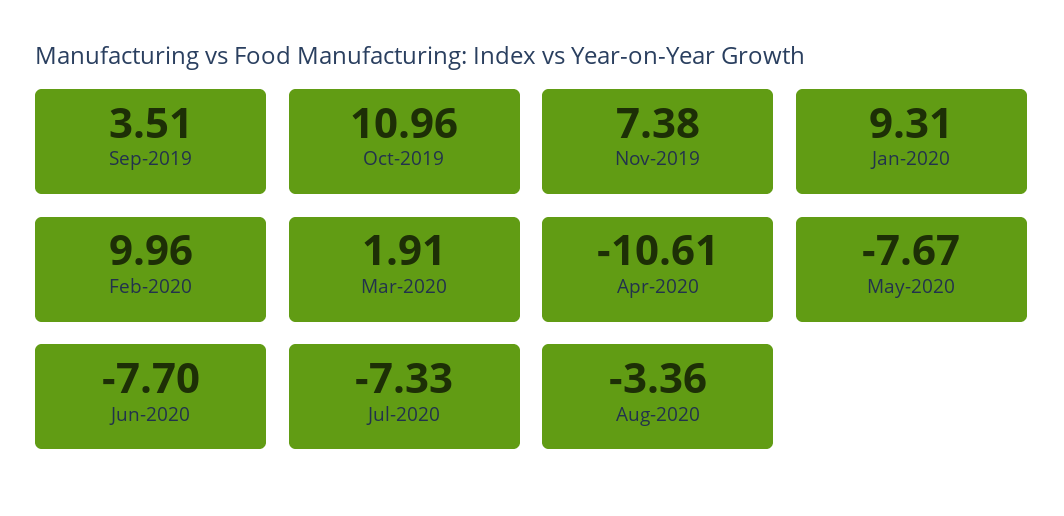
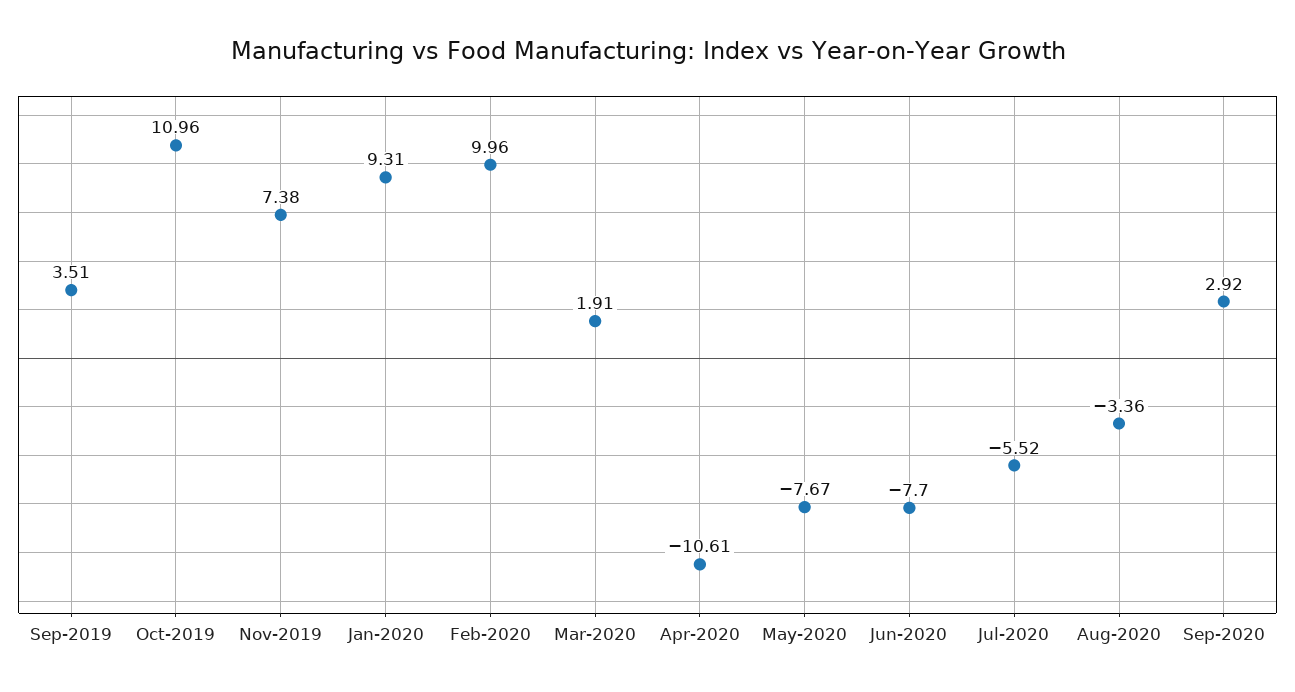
Jul-2020: -7.33 -> -5.52
Sep-2020: none -> 2.92

